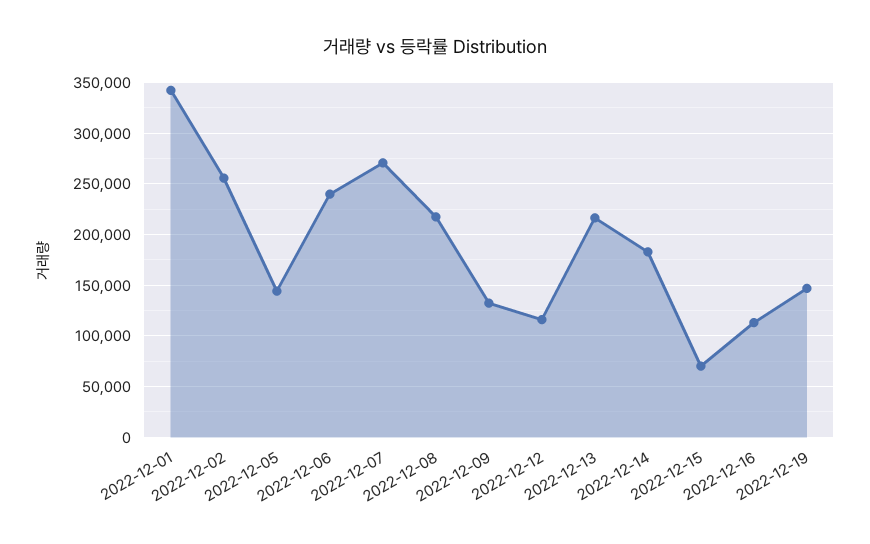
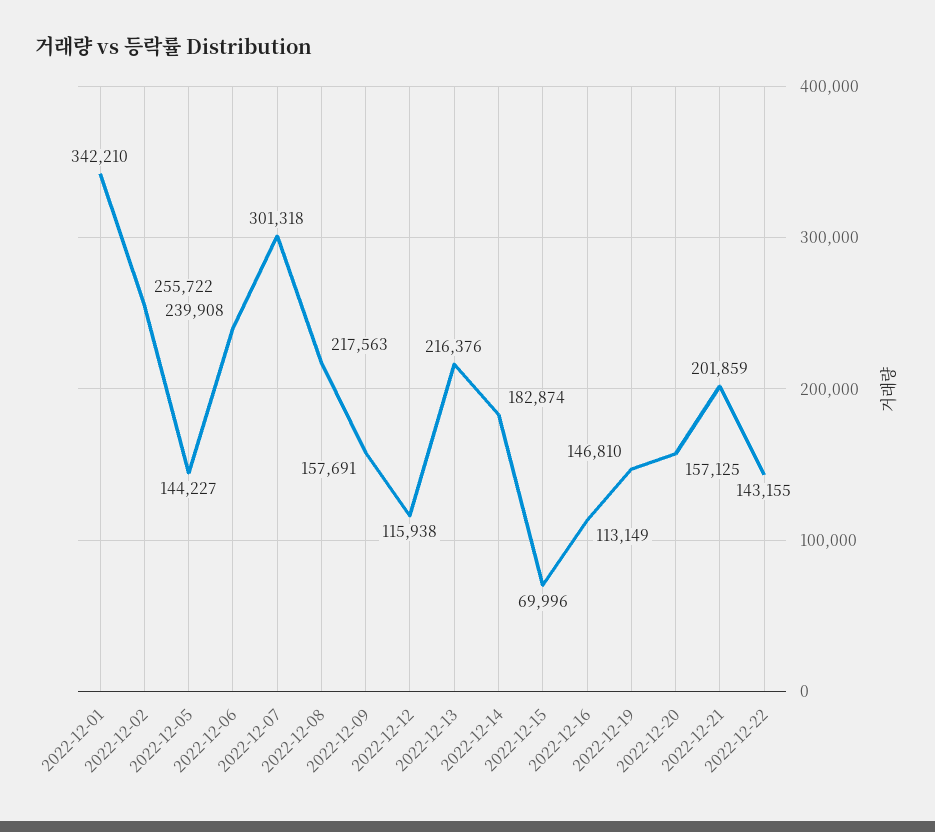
2022-12-07: 270000 -> 301318
2022-12-09: 130000 -> 157691
2022-12-20: none -> 157125
2022-12-21: none -> 201859
2022-12-22: none -> 143155

